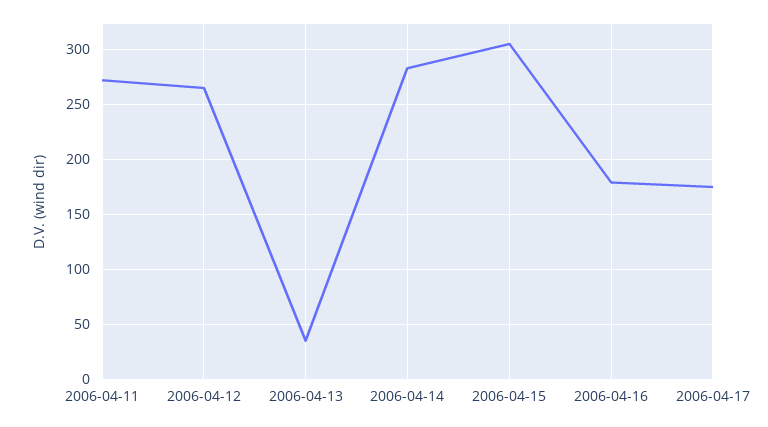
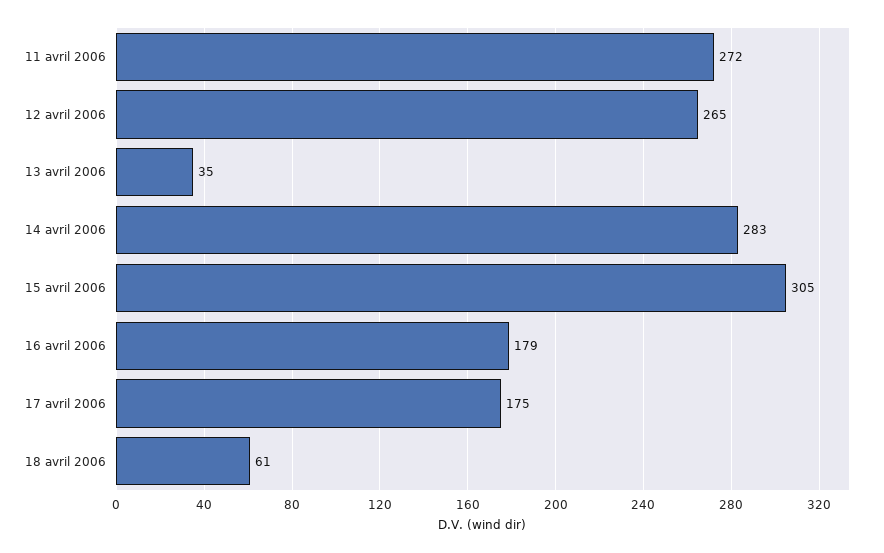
18 avril 2006: none -> 61

